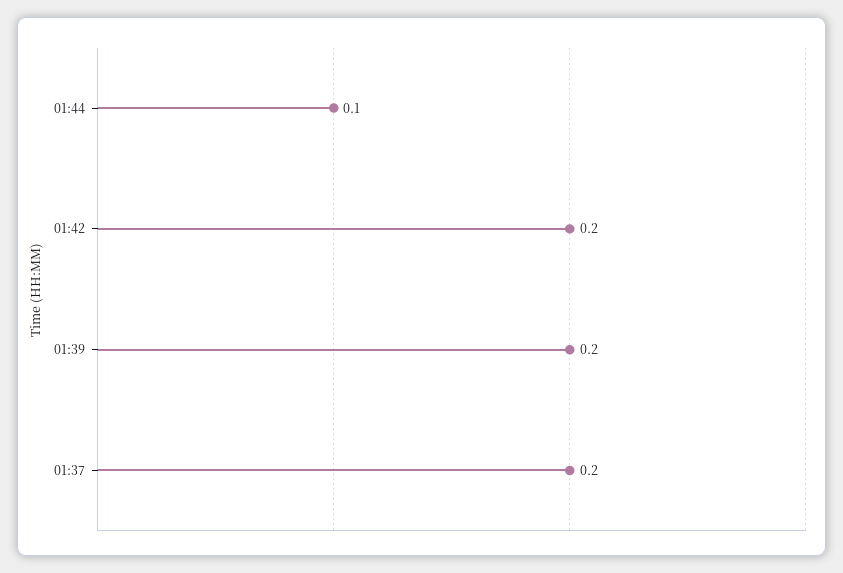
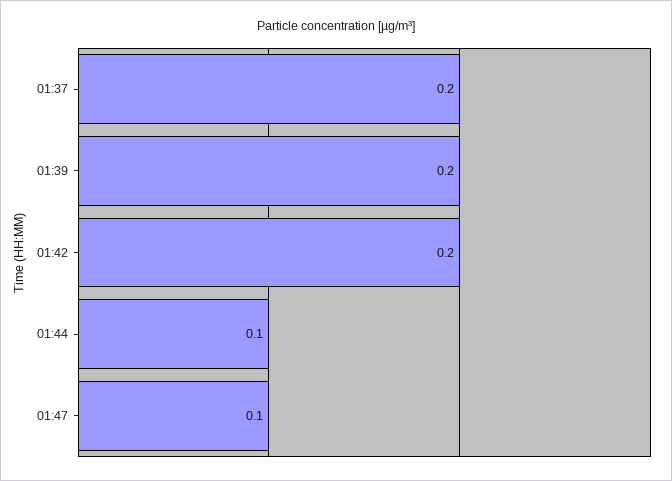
01:47: none -> 0.1

